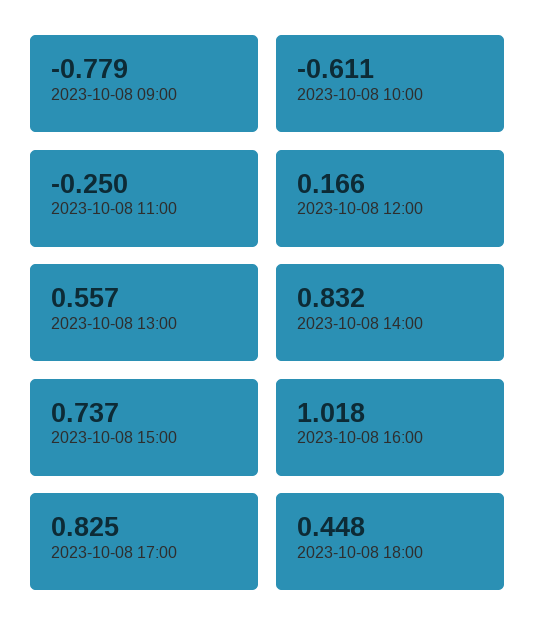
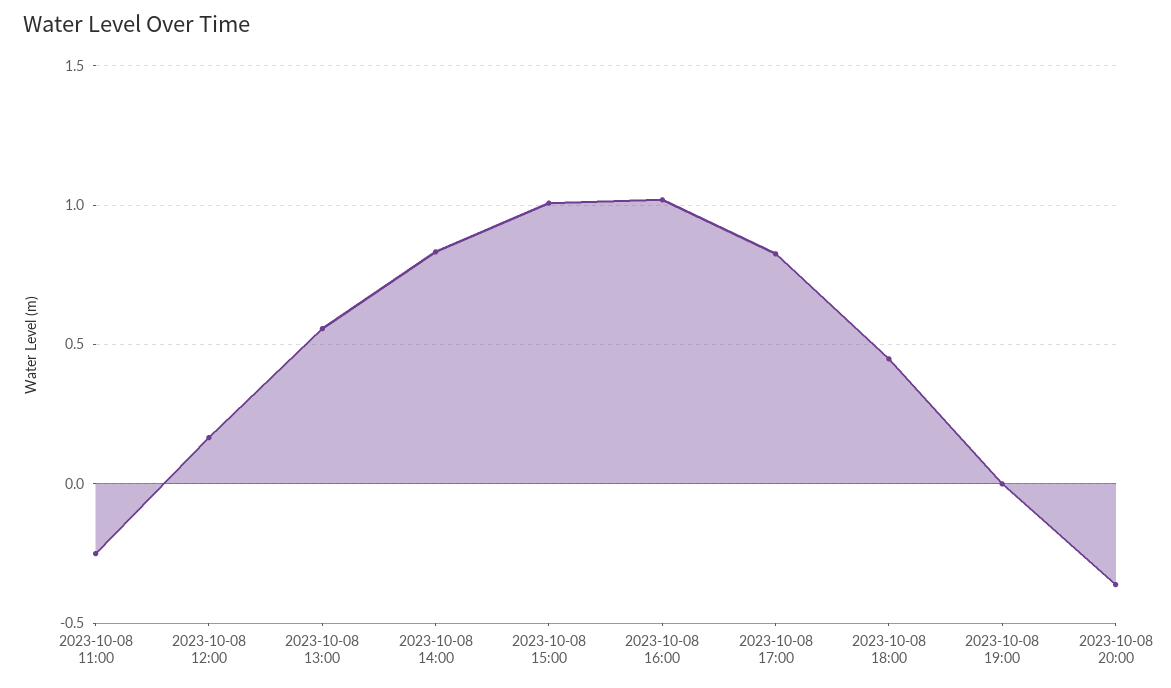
2023-10-08 09:00: -0.779 -> none
2023-10-08 10:00: -0.611 -> none
2023-10-08 15:00: 0.737 -> 1
2023-10-08 19:00: none -> 0
2023-10-08 20:00: none -> -0.35

